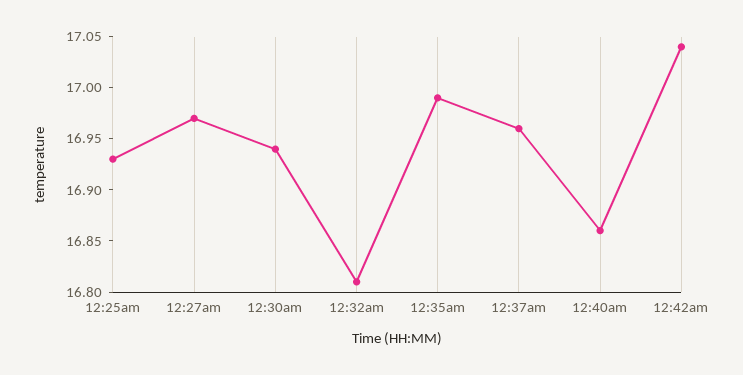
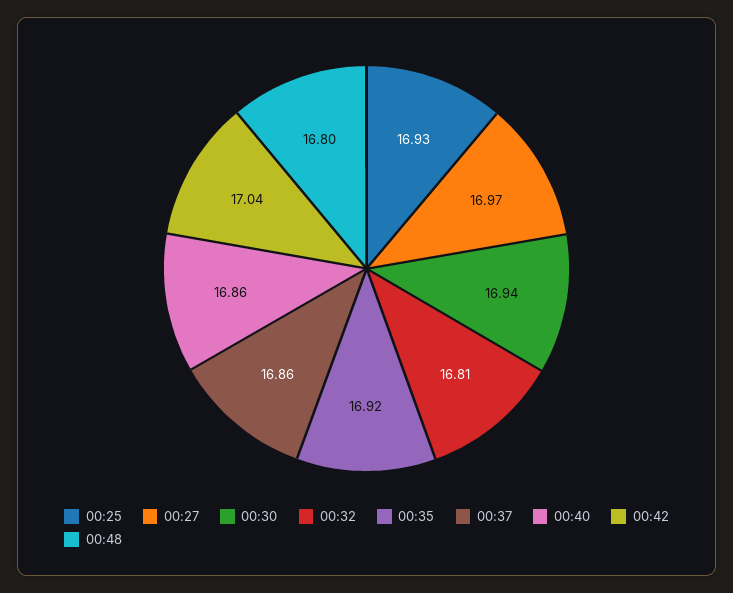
12:35am: 16.99 -> 16.92
12:37am: 16.96 -> 16.86
00:48: none -> 16.8

